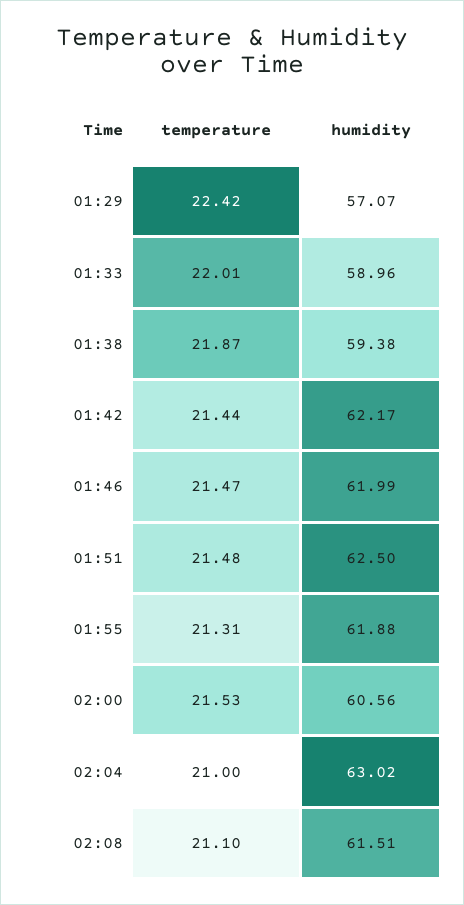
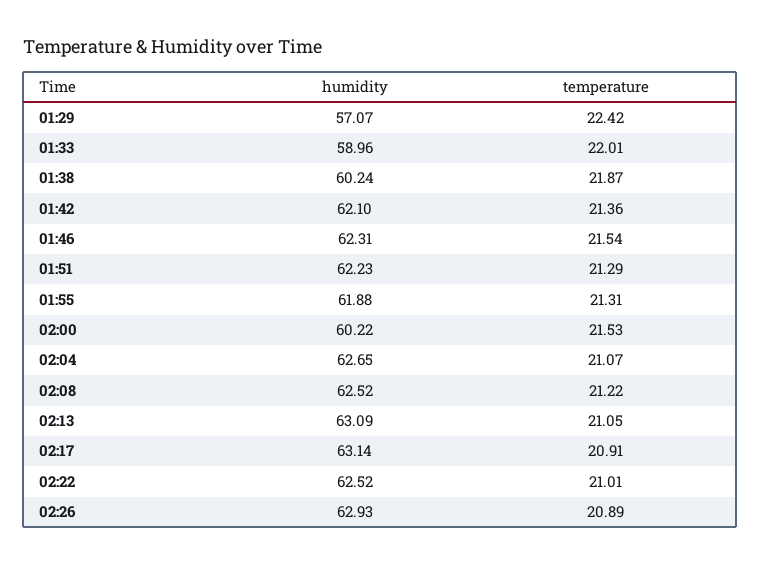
humidity, 01:38: 59.38 -> 60.24
temperature, 01:42: 21.44 -> 21.36
humidity, 01:42: 62.17 -> 62.1
temperature, 01:46: 21.47 -> 21.54
humidity, 01:46: 61.99 -> 62.31
temperature, 01:51: 21.48 -> 21.29
humidity, 01:51: 62.5 -> 62.23
humidity, 02:00: 60.56 -> 60.22
temperature, 02:04: 21 -> 21.07
humidity, 02:04: 63.02 -> 62.65
temperature, 02:08: 21.1 -> 21.22
humidity, 02:08: 61.51 -> 62.52
humidity, 02:13: none -> 63.09
temperature, 02:13: none -> 21.05
humidity, 02:17: none -> 63.14
temperature, 02:17: none -> 20.91
humidity, 02:22: none -> 62.52
temperature, 02:22: none -> 21.01
humidity, 02:26: none -> 62.93
temperature, 02:26: none -> 20.89

